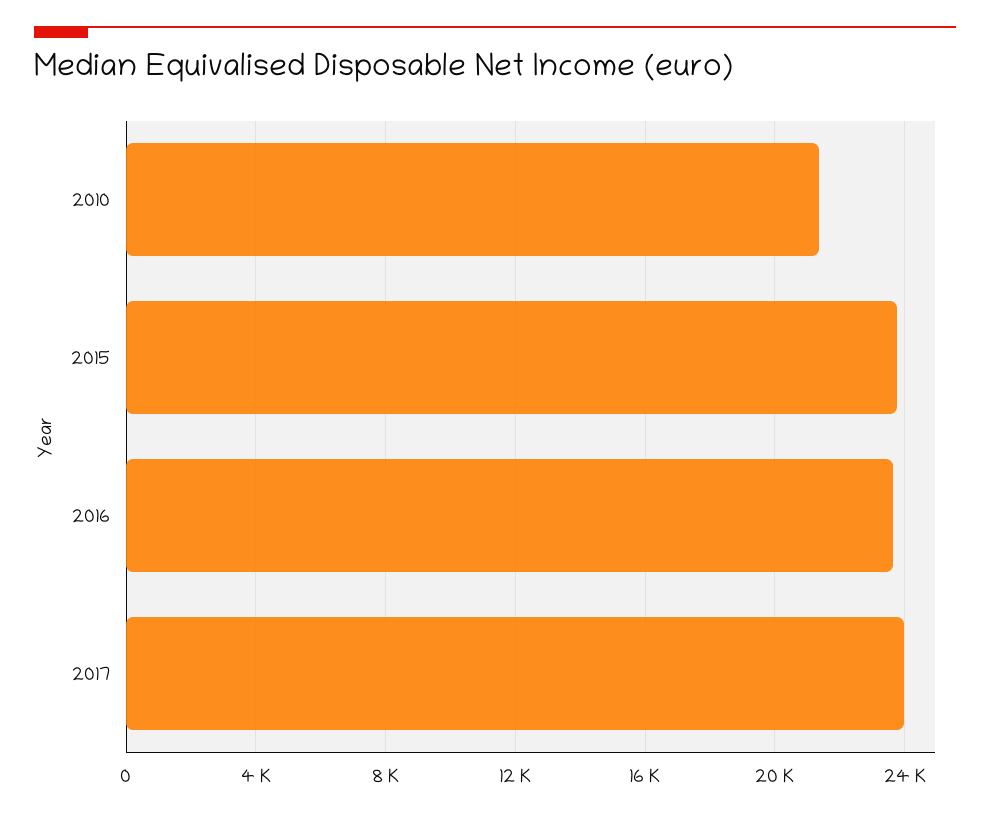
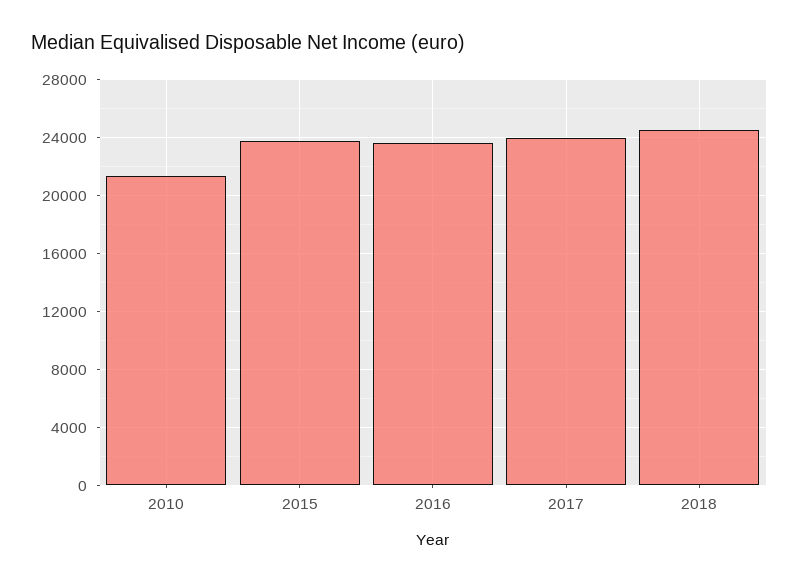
2018: none -> 24500

